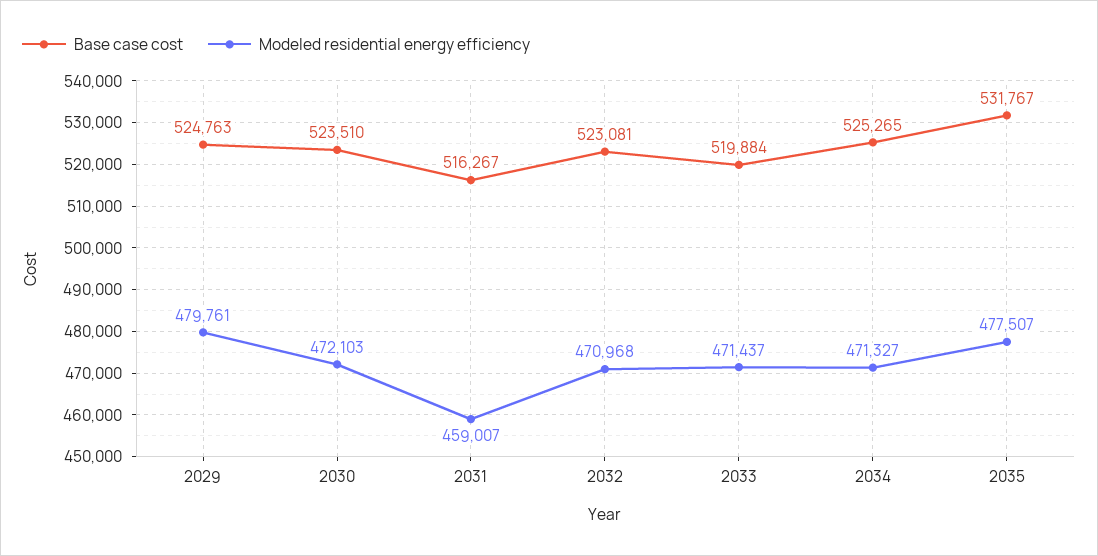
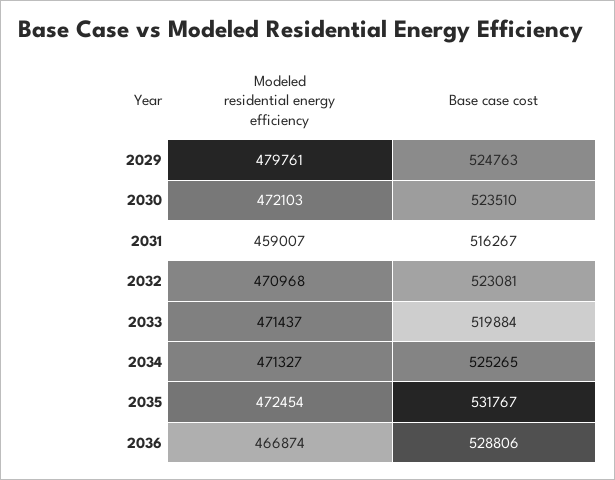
Modeled residential energy efficiency, 2035: 477507 -> 472454
Modeled residential energy efficiency, 2036: none -> 466874
Base case cost, 2036: none -> 528806

